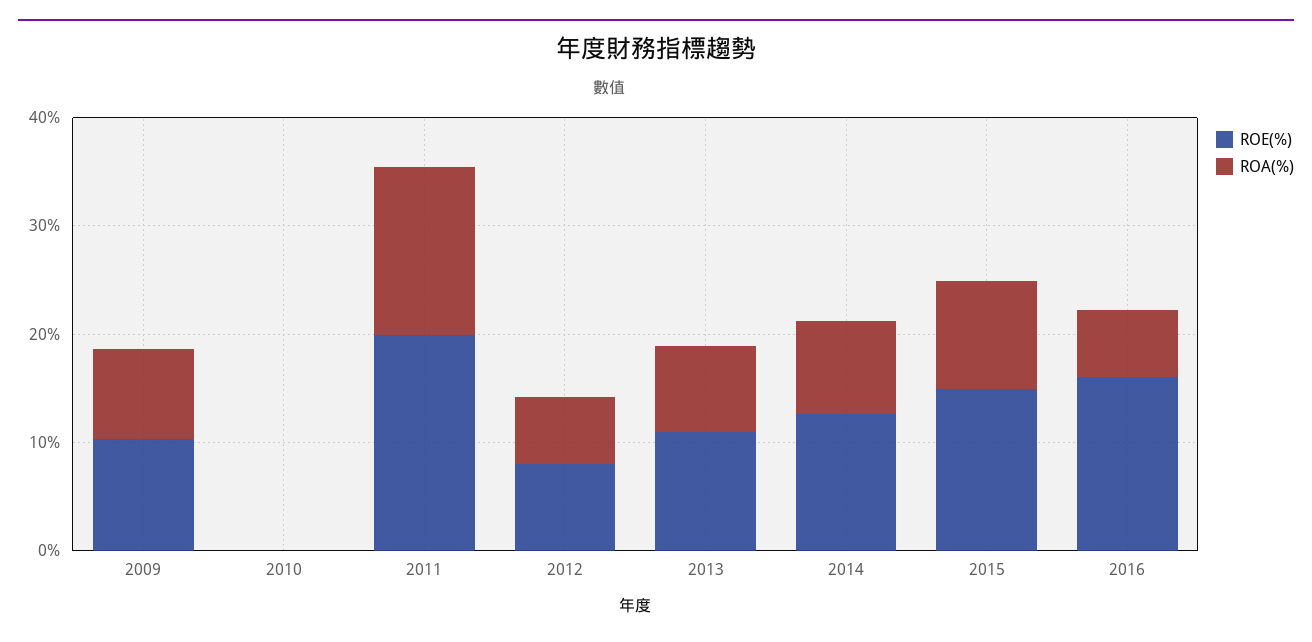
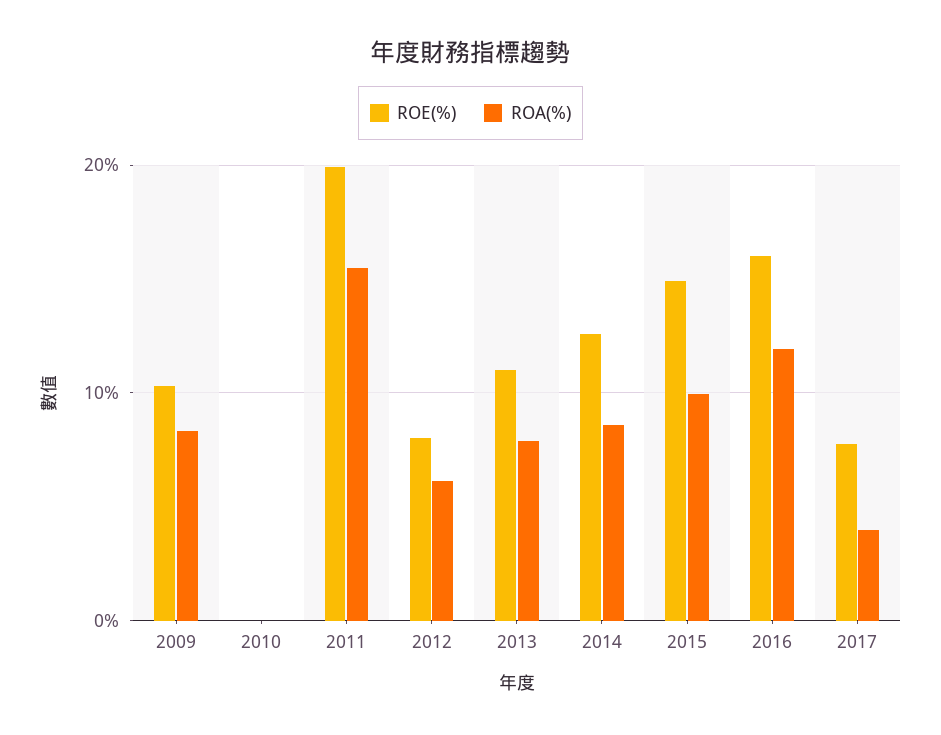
ROA(%), 2016: 6 -> 12
ROE(%), 2017: none -> 8
ROA(%), 2017: none -> 4

